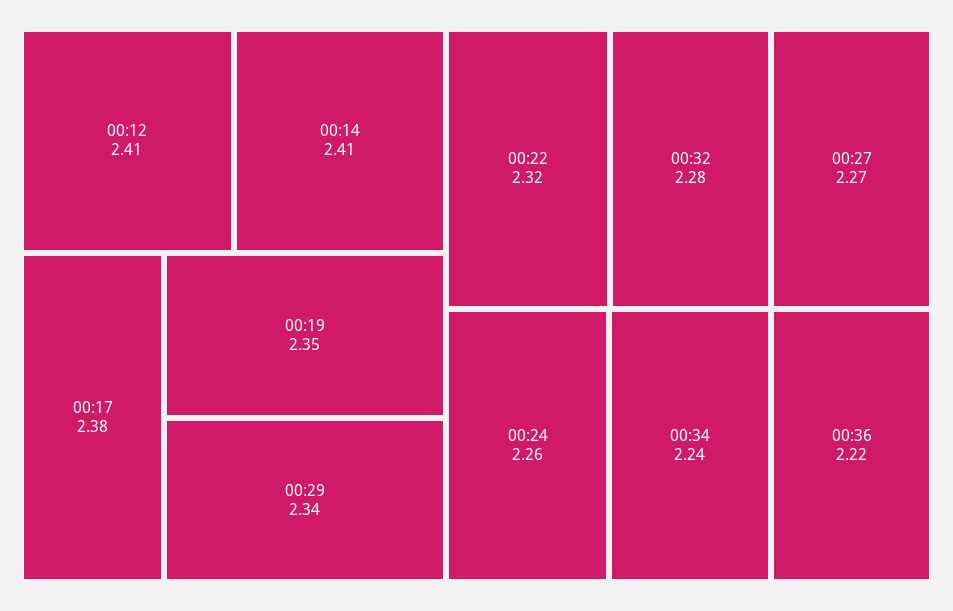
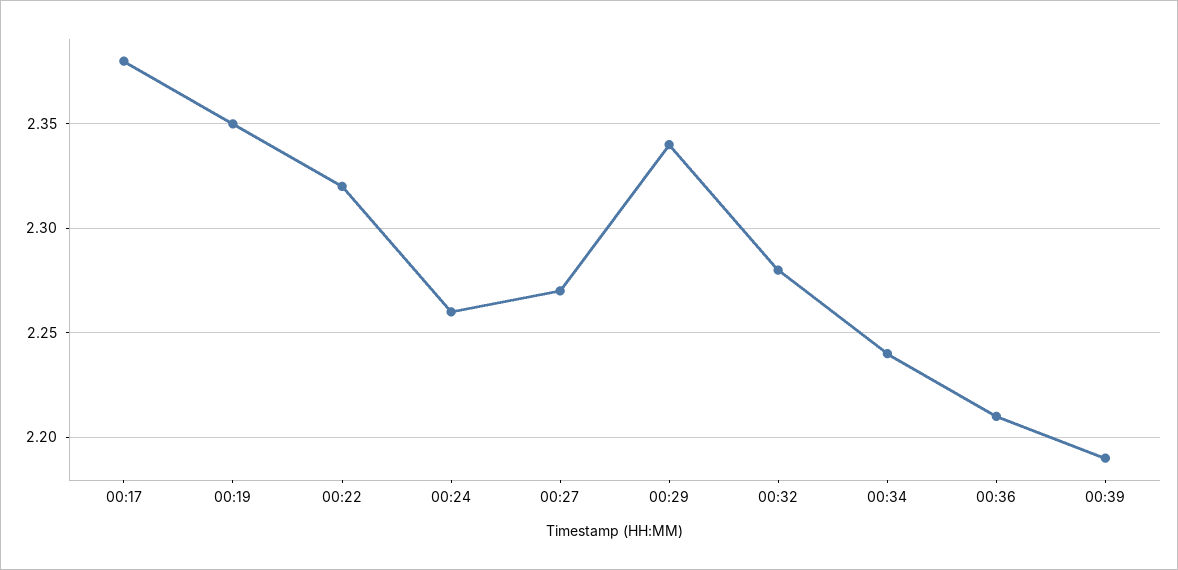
00:12: 2.41 -> none
00:14: 2.41 -> none
00:36: 2.22 -> 2.21
00:39: none -> 2.19

